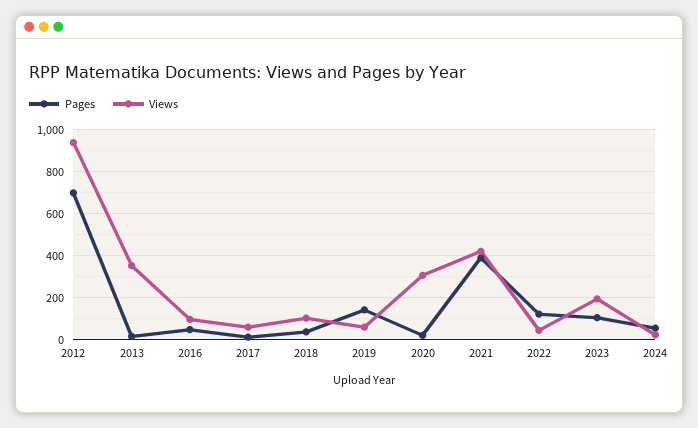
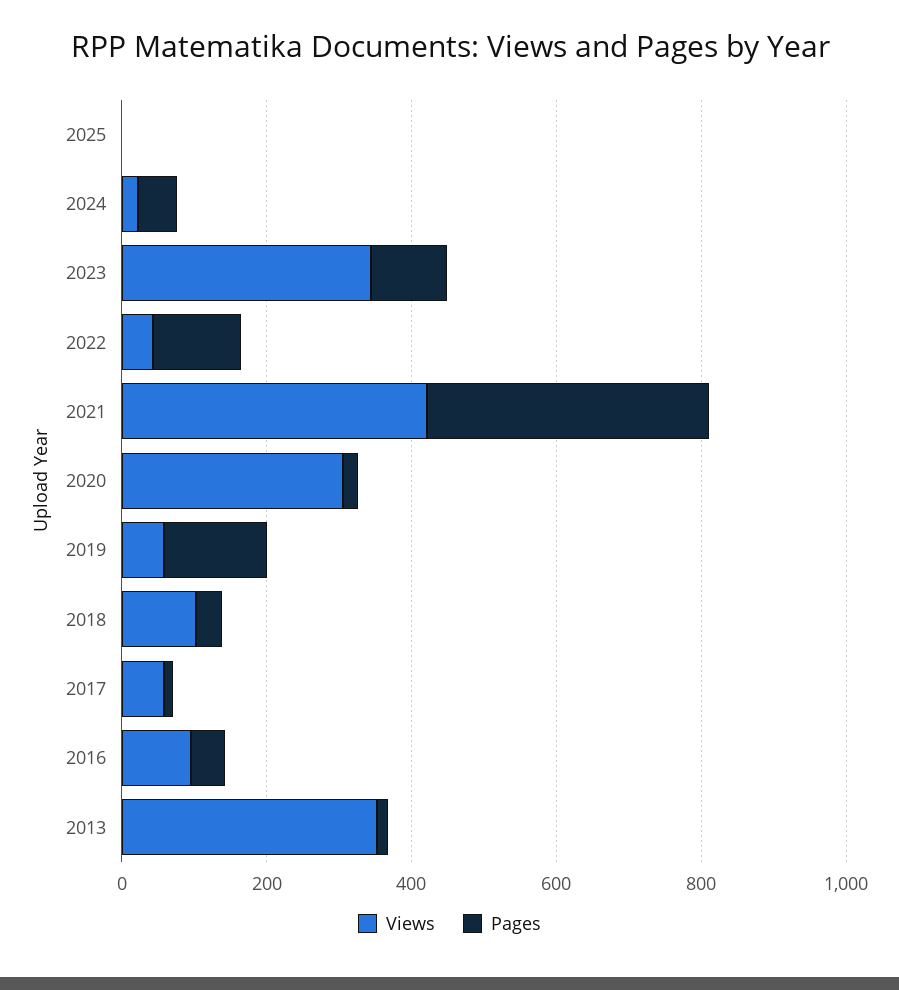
Pages, 2012: 700 -> none
Views, 2012: 950 -> none
Views, 2023: 200 -> 350
Views, 2025: none -> 0
Pages, 2025: none -> 0

